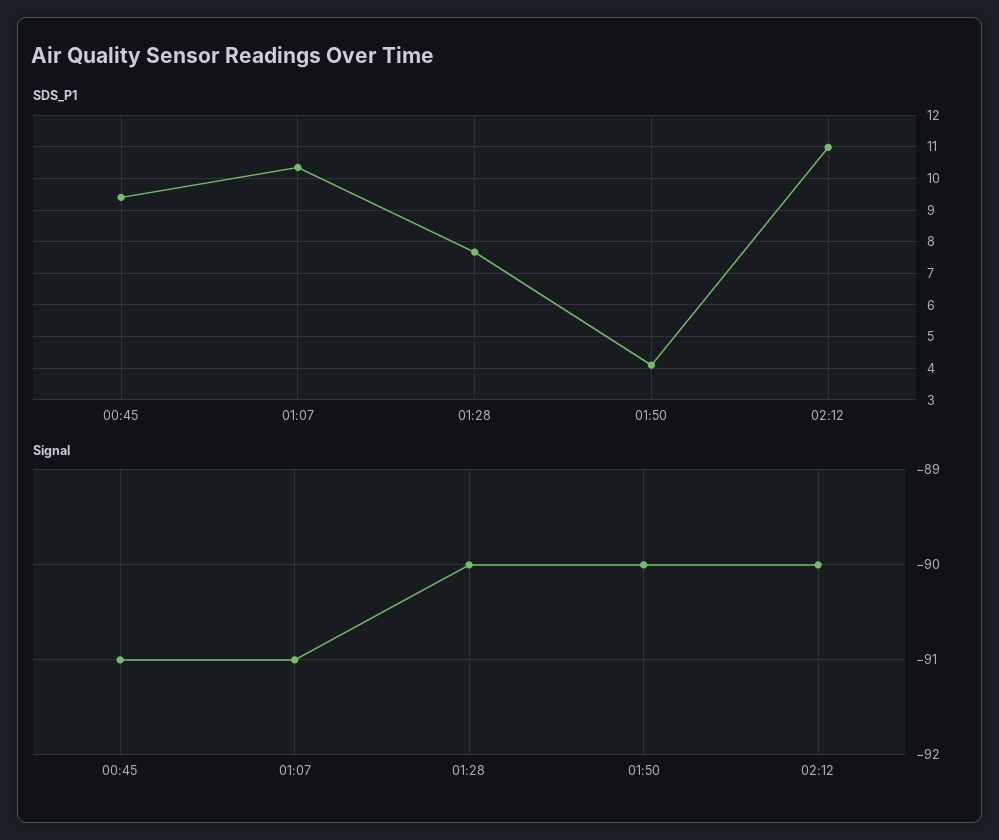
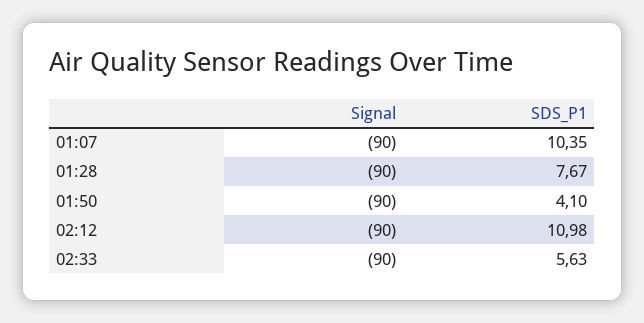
SDS_P1, 00:45: 9.4 -> none
Signal, 00:45: -91 -> none
Signal, 01:07: -91 -> -90
Signal, 02:33: none -> -90
SDS_P1, 02:33: none -> 5.63

